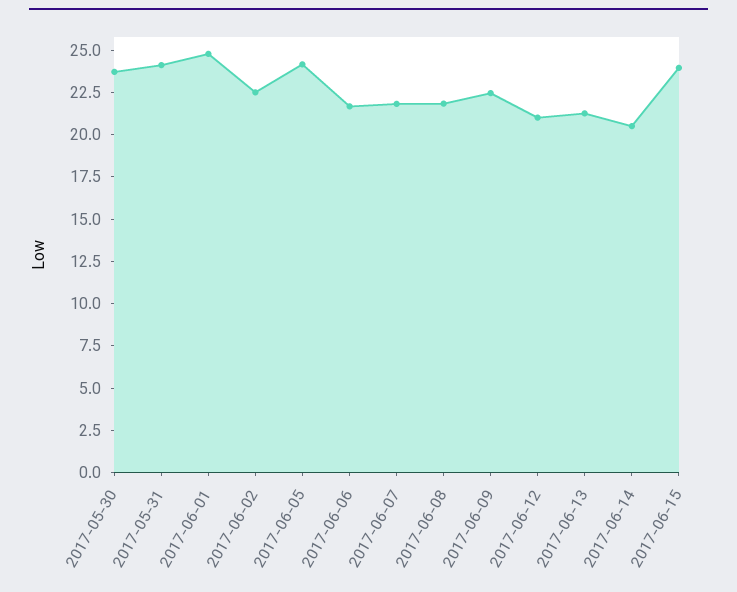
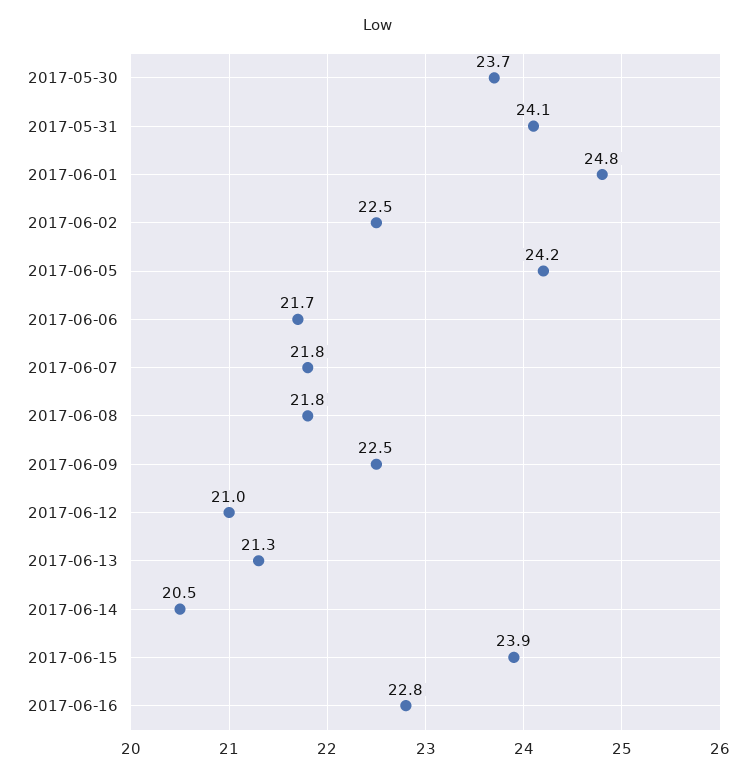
2017-06-16: none -> 22.8

